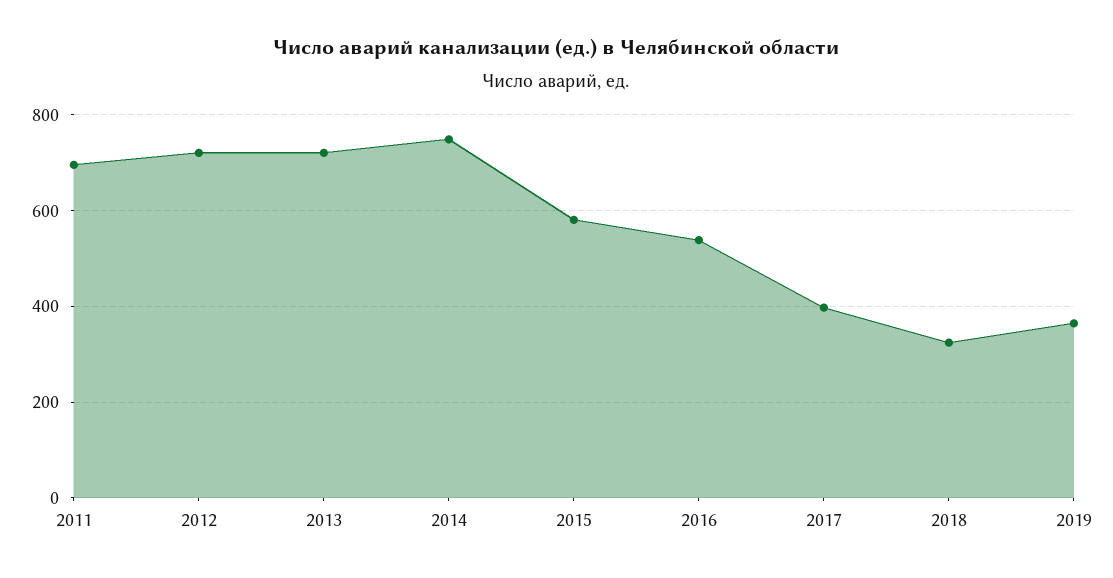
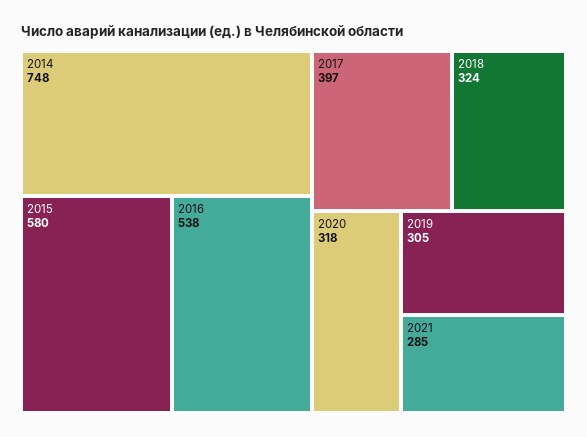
2011: 700 -> none
2012: 720 -> none
2013: 720 -> none
2019: 360 -> 305
2020: none -> 318
2021: none -> 285

